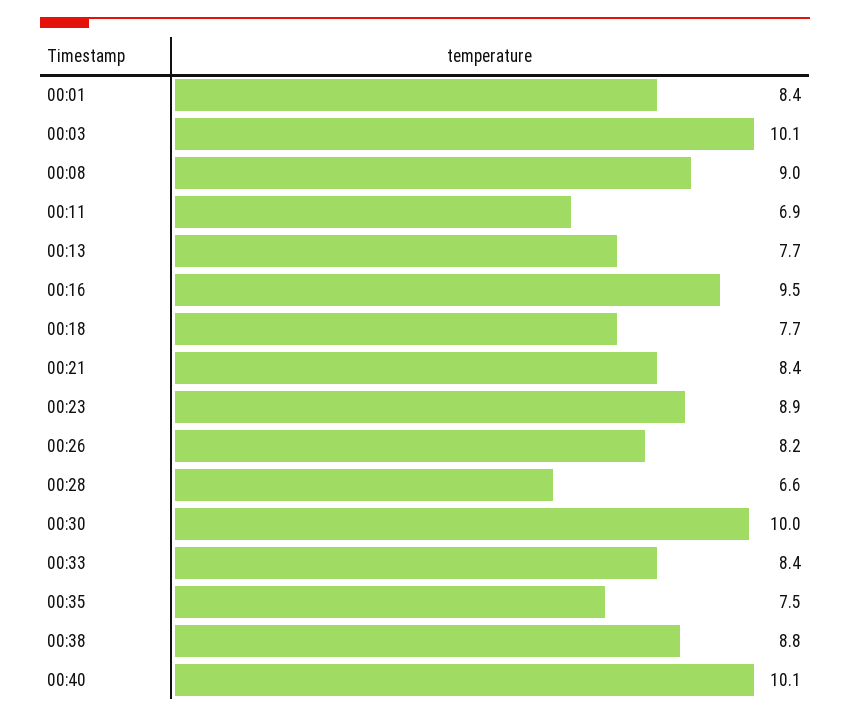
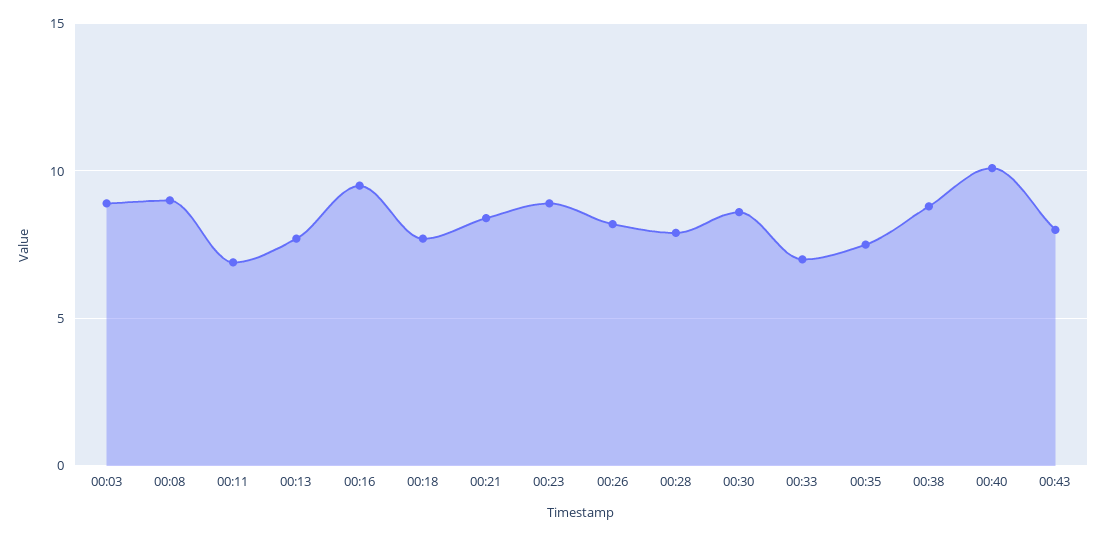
00:01: 8.4 -> none
00:03: 10.1 -> 9
00:28: 6.6 -> 8
00:30: 10 -> 8.5
00:33: 8.4 -> 7
00:43: none -> 8

